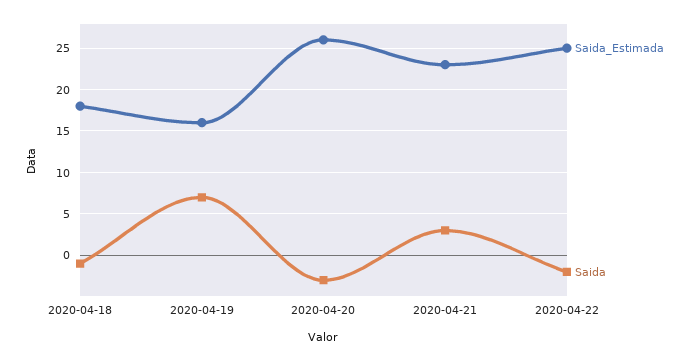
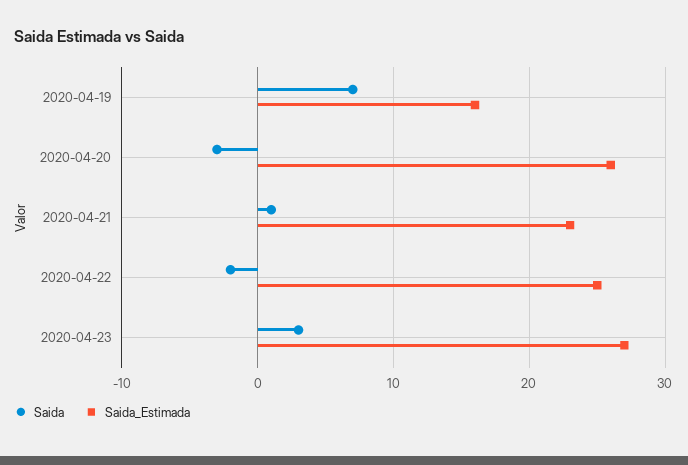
Saida_Estimada, 2020-04-18: 18 -> none
Saida, 2020-04-18: -1 -> none
Saida, 2020-04-21: 3 -> 1
Saida, 2020-04-23: none -> 3
Saida_Estimada, 2020-04-23: none -> 27

